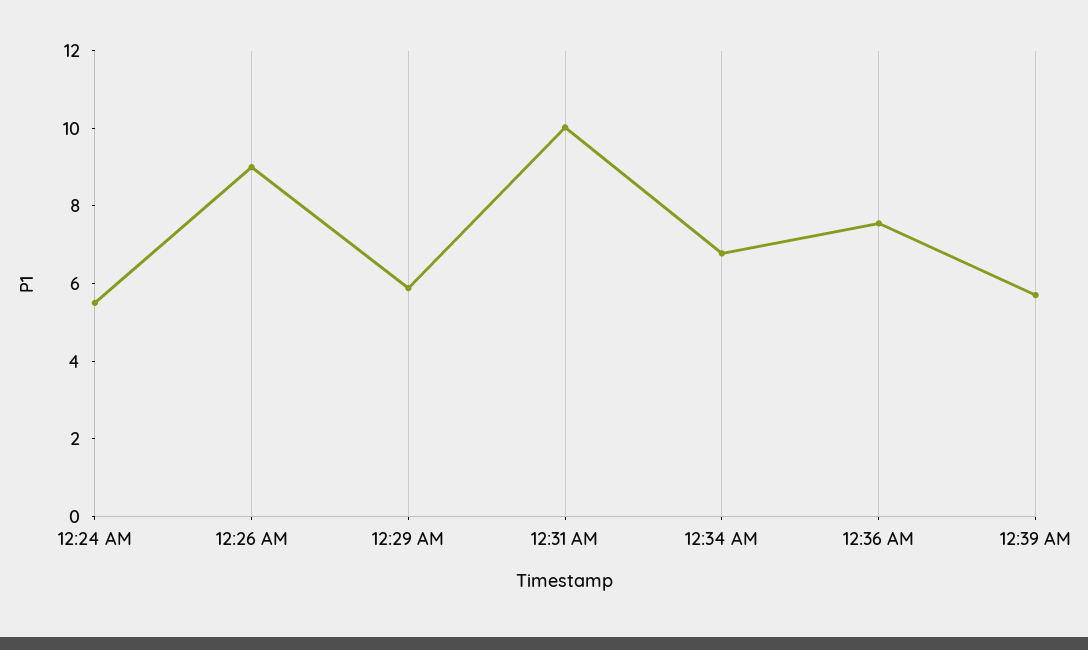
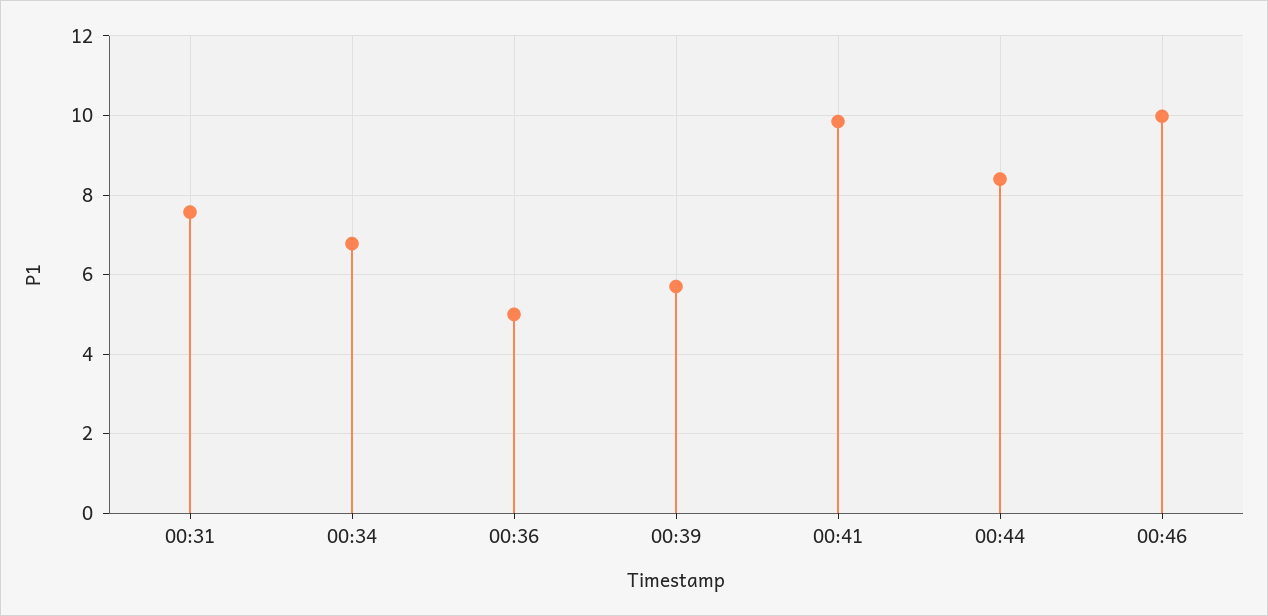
12:24 AM: 5.5 -> none
12:26 AM: 9 -> none
12:29 AM: 6 -> none
12:31 AM: 10 -> 7.6
12:36 AM: 7.5 -> 5
00:41: none -> 9.8
00:44: none -> 8.4
00:46: none -> 10

